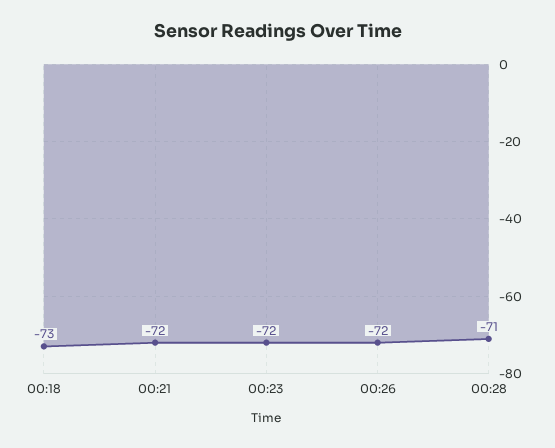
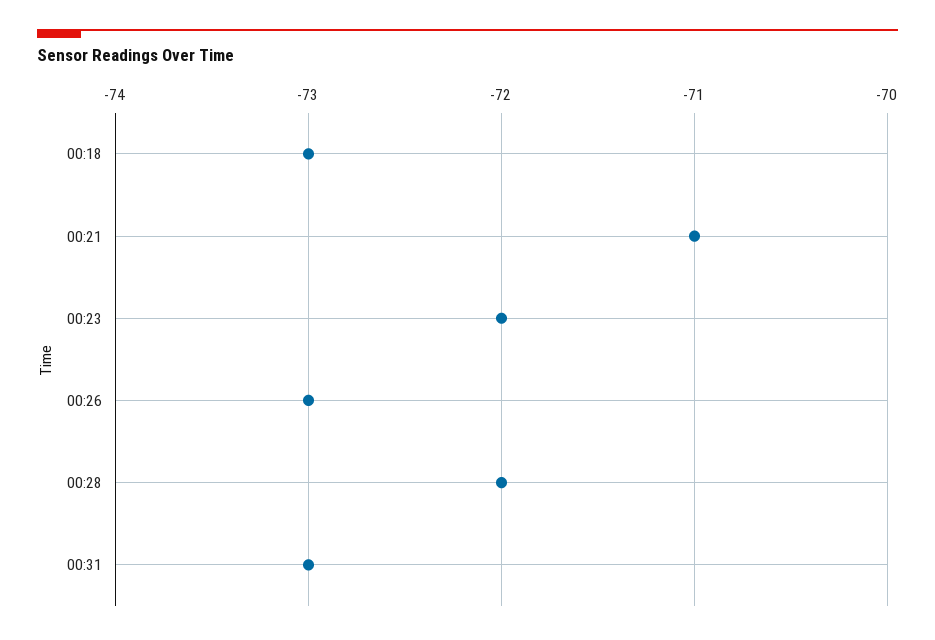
00:21: -72 -> -71
00:26: -72 -> -73
00:28: -71 -> -72
00:31: none -> -73

